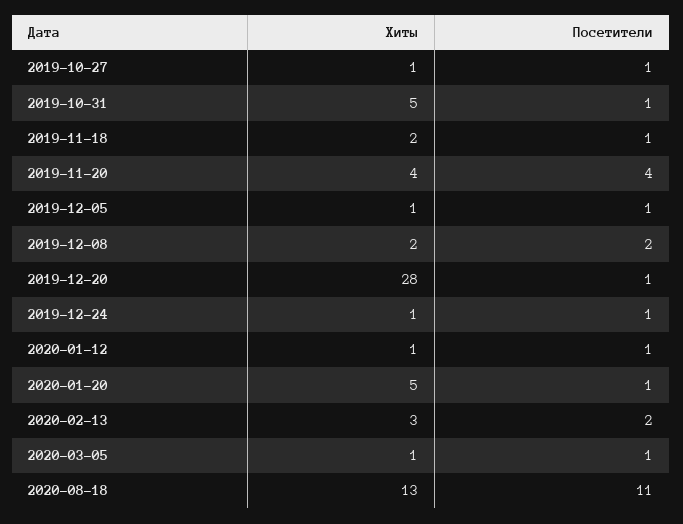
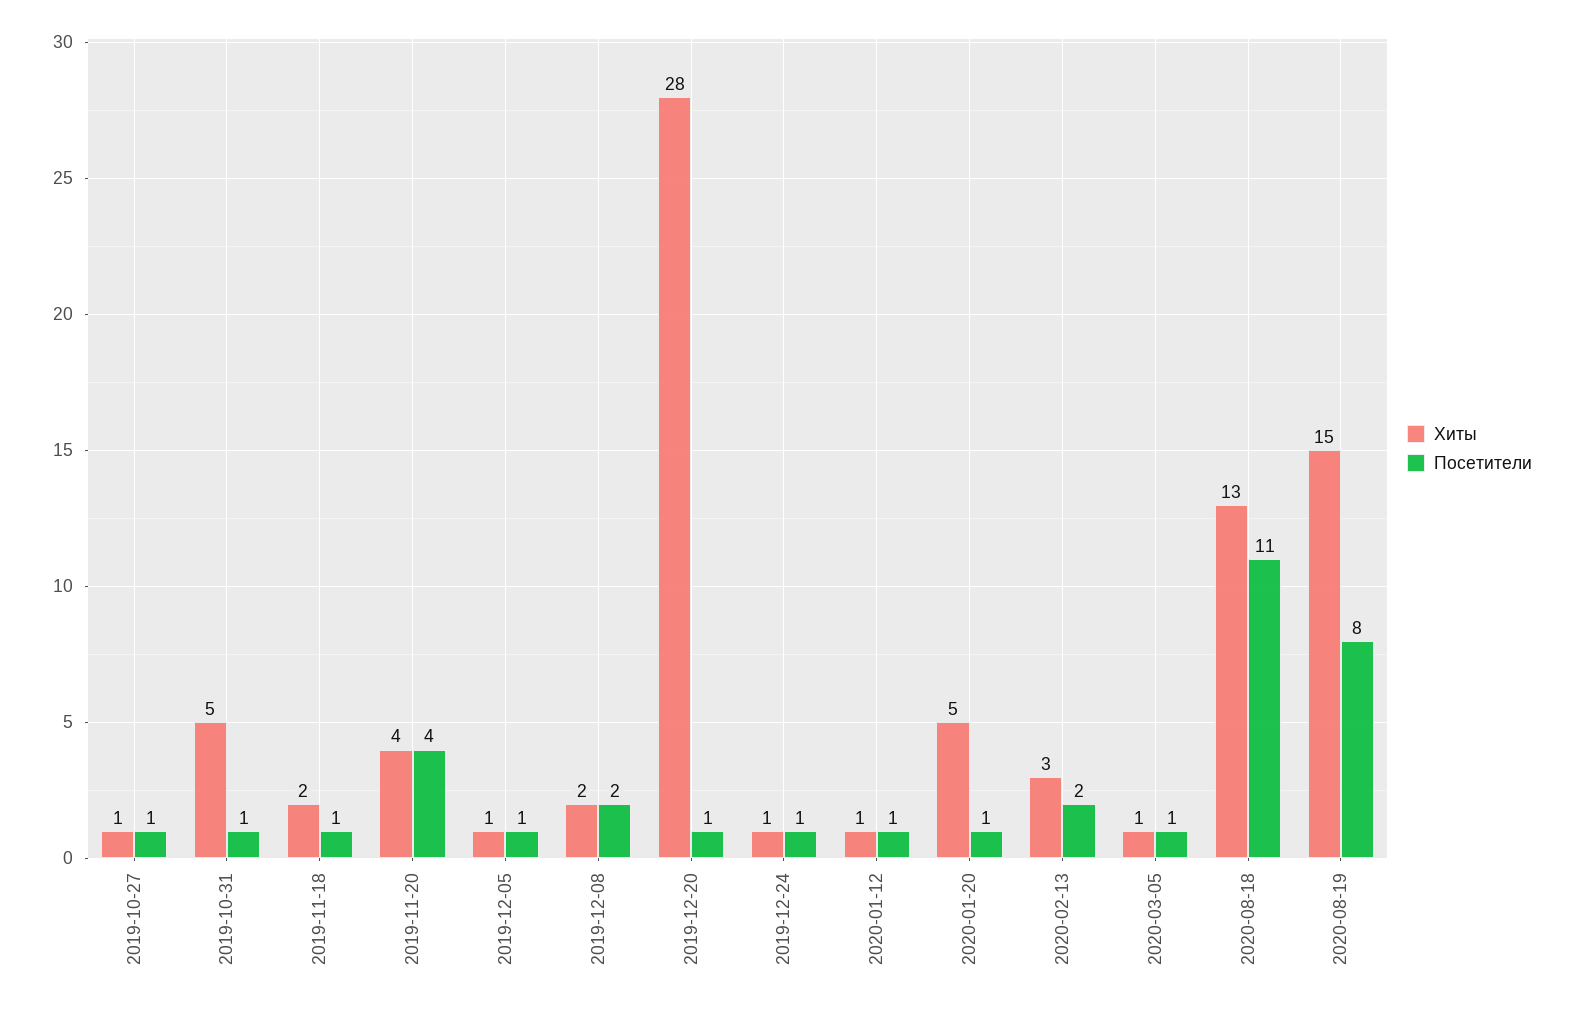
Хиты, 2020-08-19: none -> 15
Посетители, 2020-08-19: none -> 8

